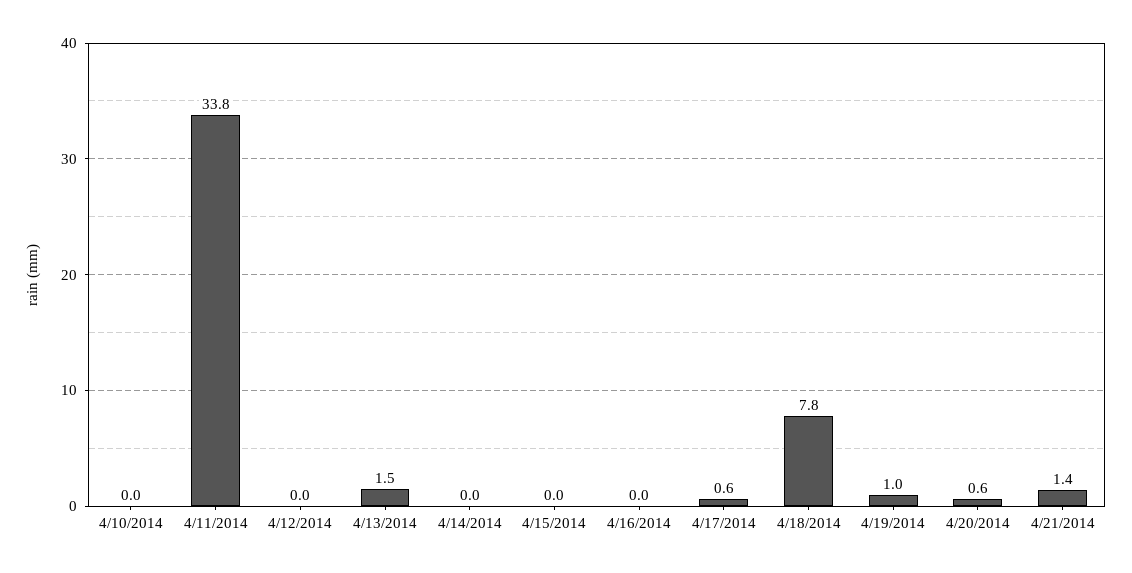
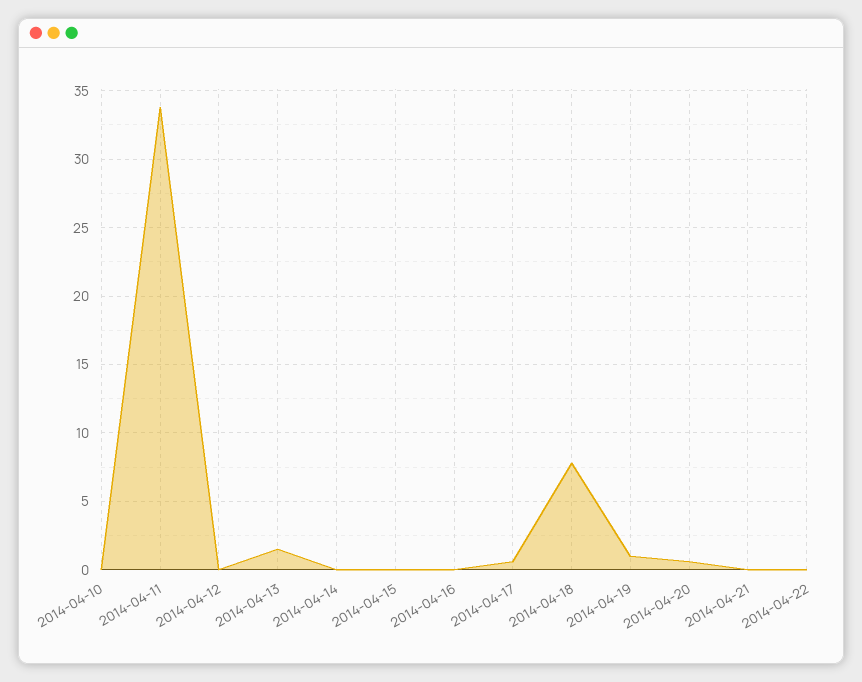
4/21/2014: 1.4 -> 0
2014-04-22: none -> 0

